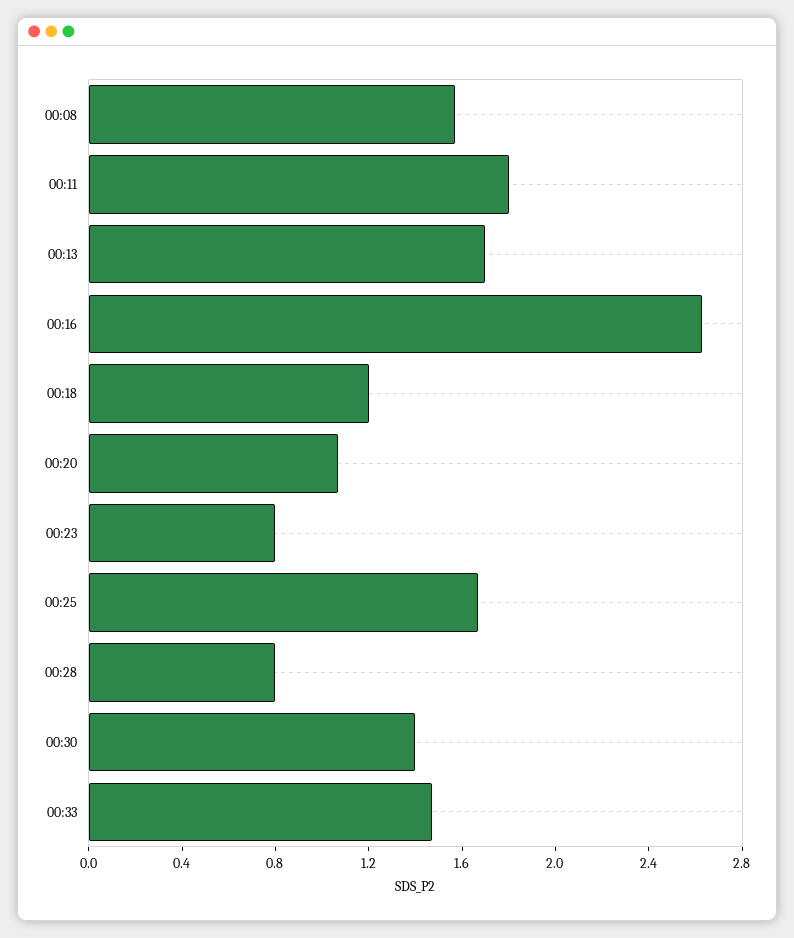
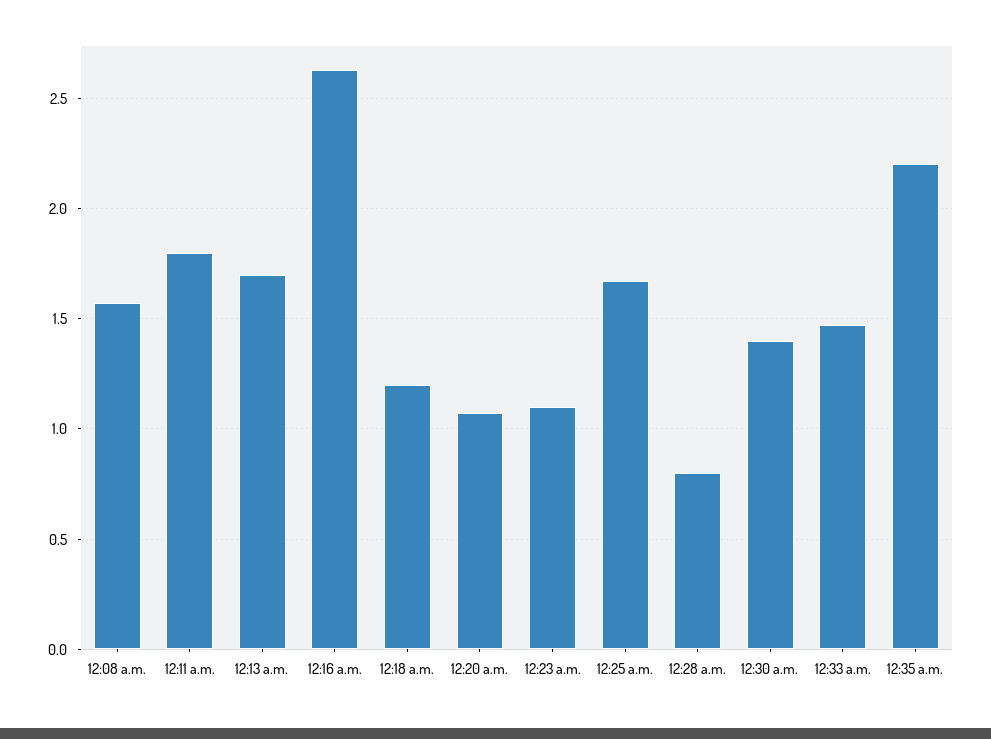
00:23: 0.8 -> 1.1
12:35 a.m.: none -> 2.2

